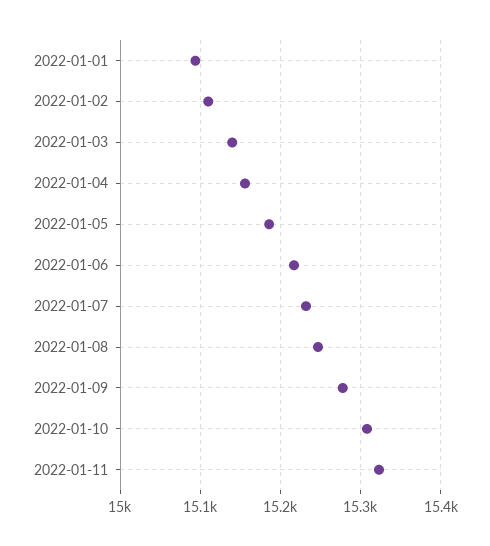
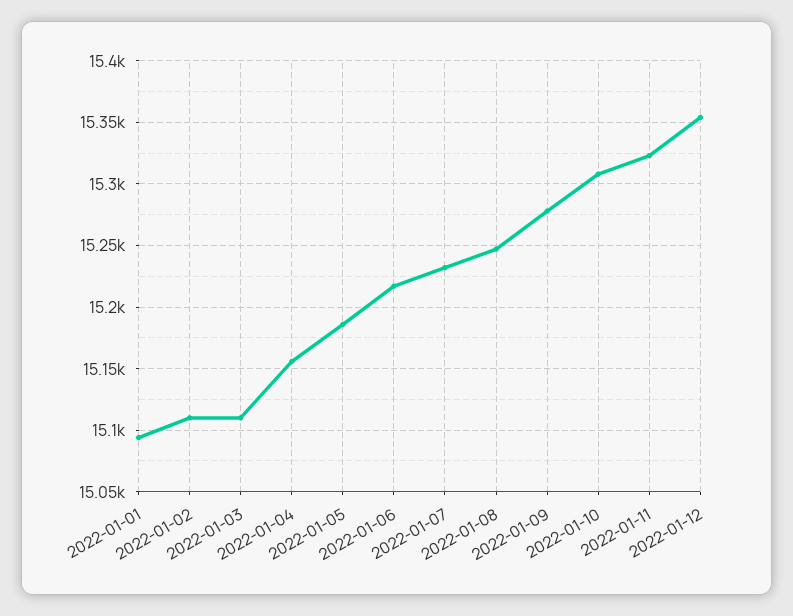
2022-01-03: 15140 -> 15110
2022-01-12: none -> 15355

